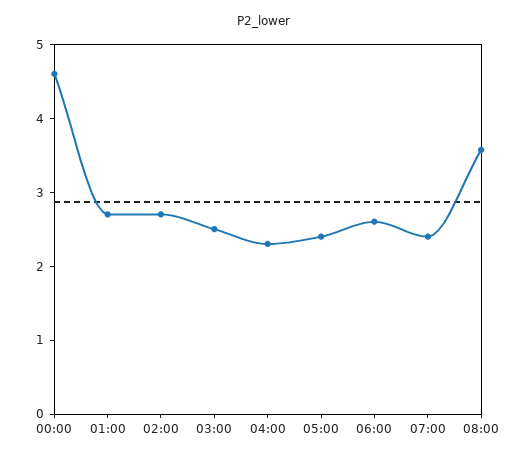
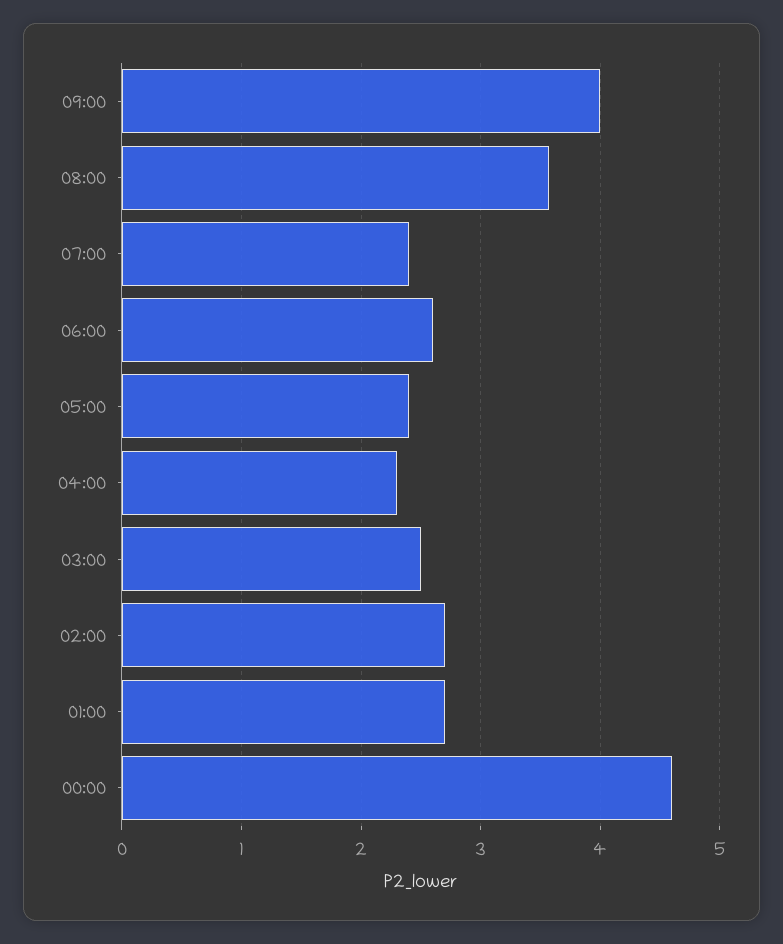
09:00: none -> 4

